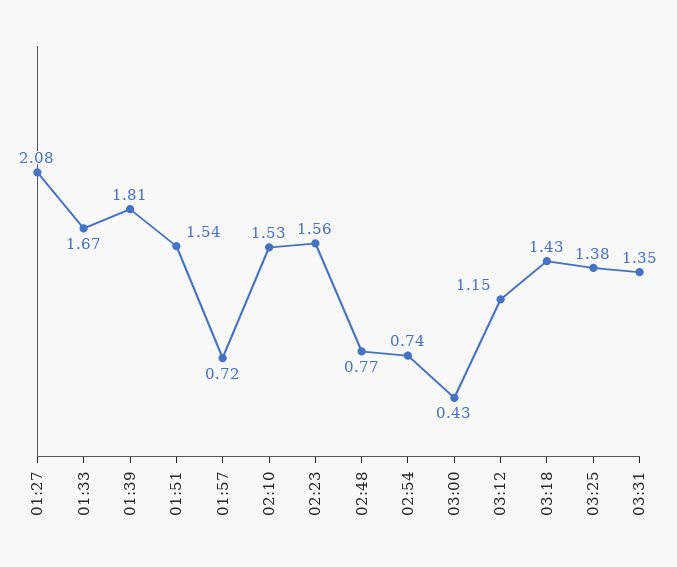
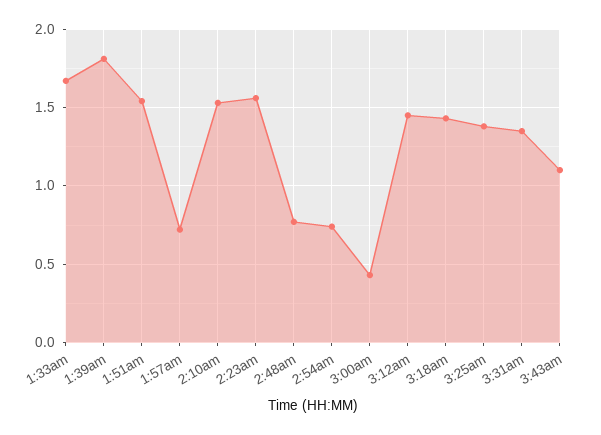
01:27: 2.08 -> none
03:12: 1.15 -> 1.45
3:43am: none -> 1.1

